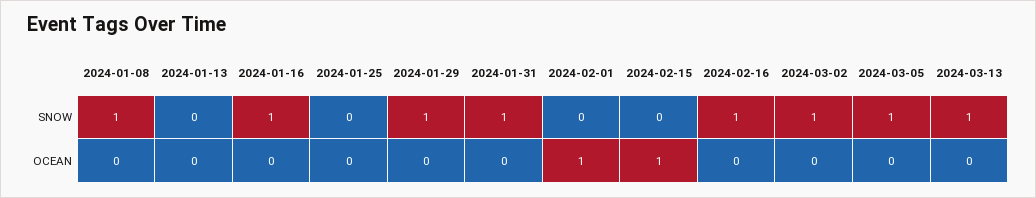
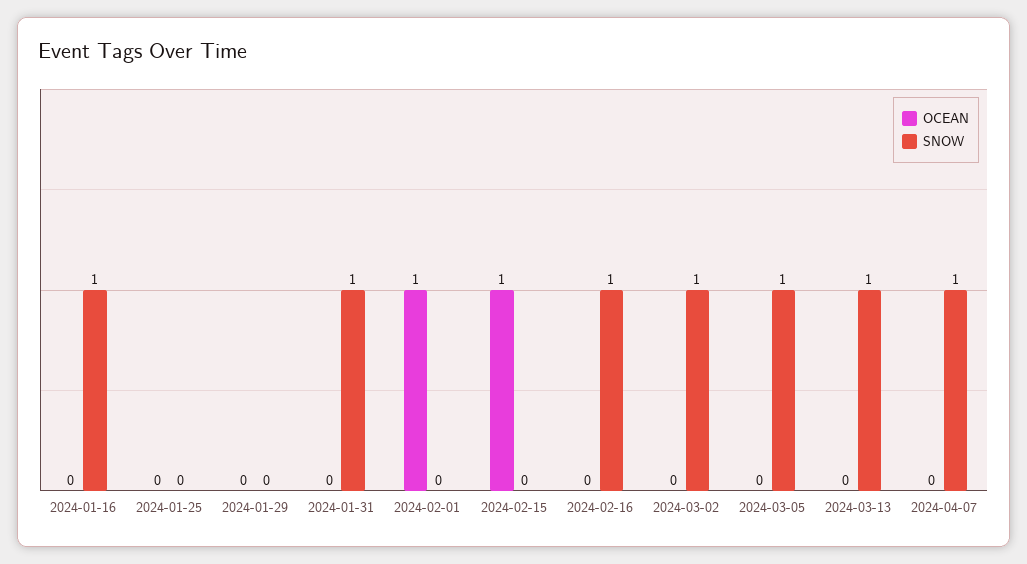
SNOW, 2024-01-08: 1 -> none
SNOW, 2024-01-13: 0 -> none
SNOW, 2024-01-29: 1 -> 0
OCEAN, 2024-01-08: 0 -> none
OCEAN, 2024-01-13: 0 -> none
OCEAN, 2024-04-07: none -> 0
SNOW, 2024-04-07: none -> 1

